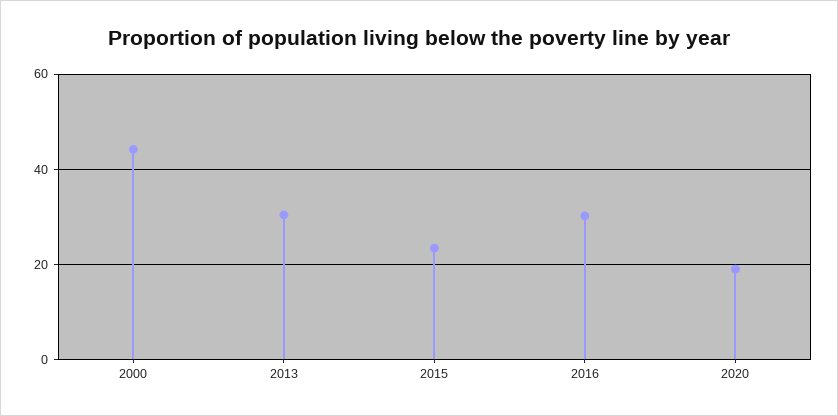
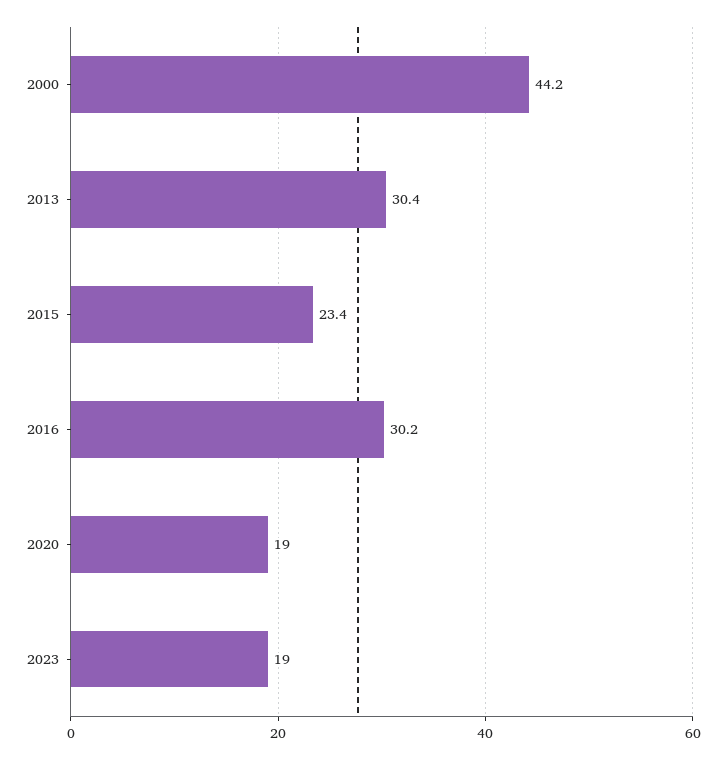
2023: none -> 19

